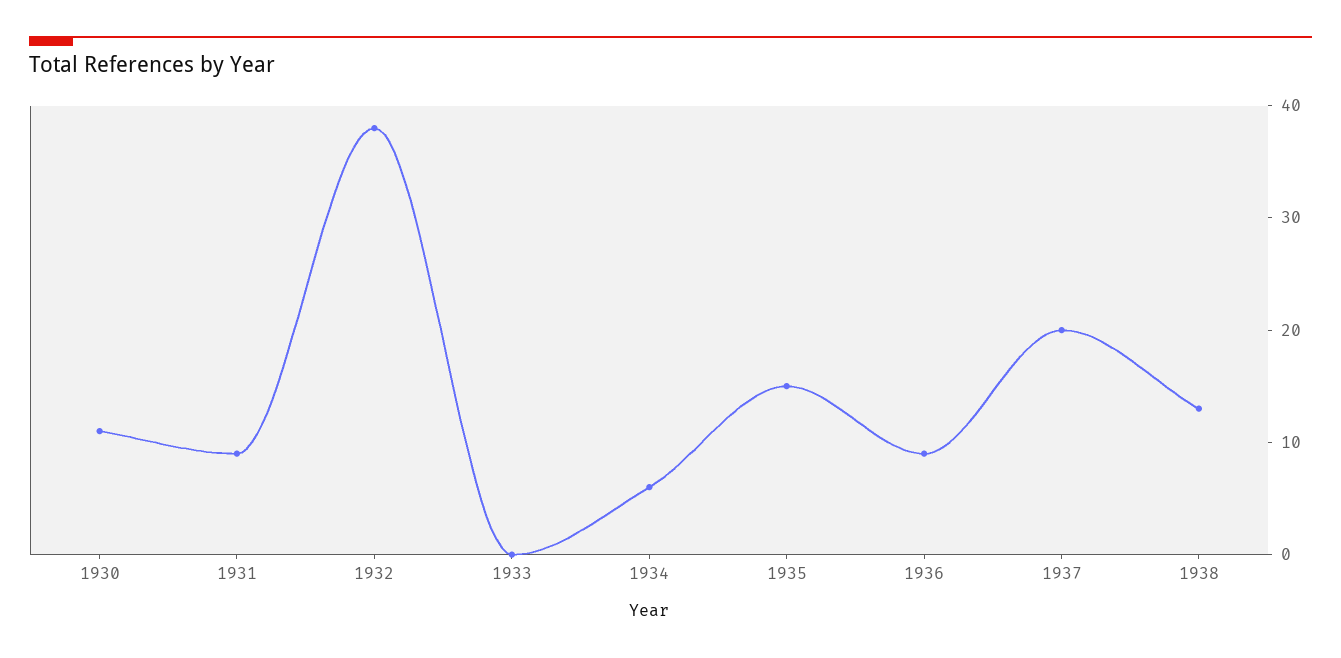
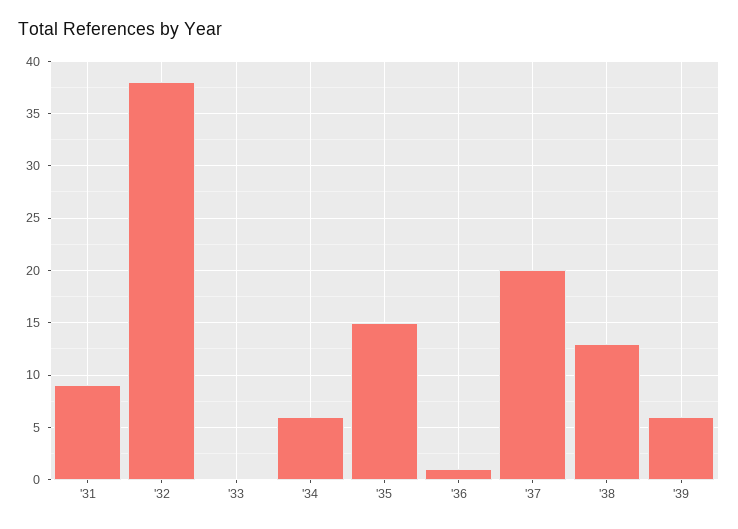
1930: 11 -> none
1936: 9 -> 1
'39: none -> 6

